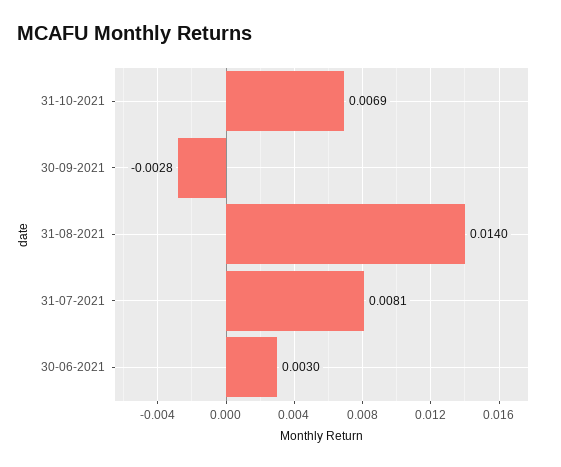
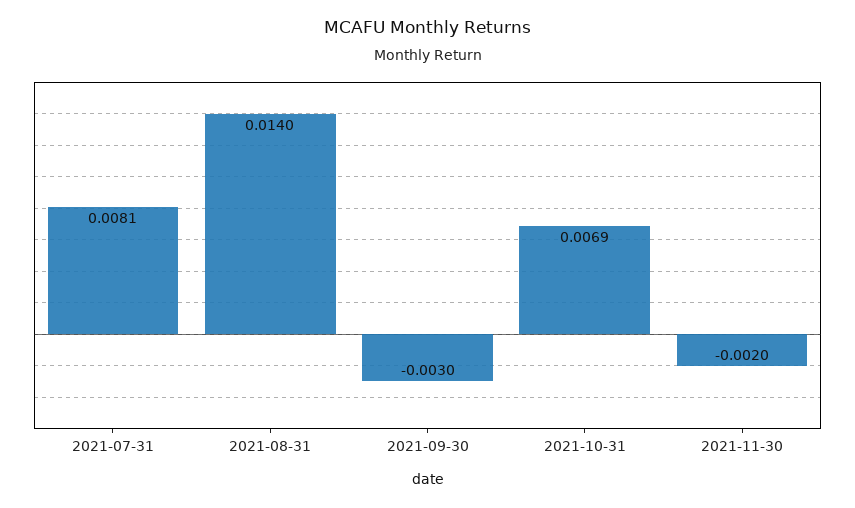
30-09-2021: -0.0028 -> -0.003
30-06-2021: 0.003 -> none
2021-11-30: none -> -0.002

